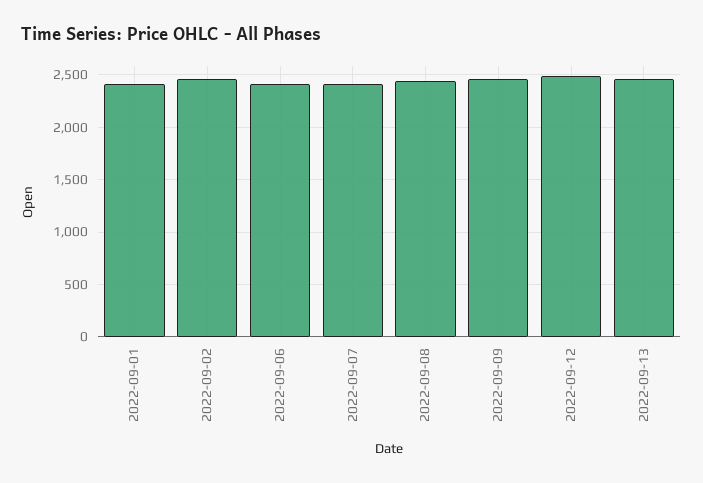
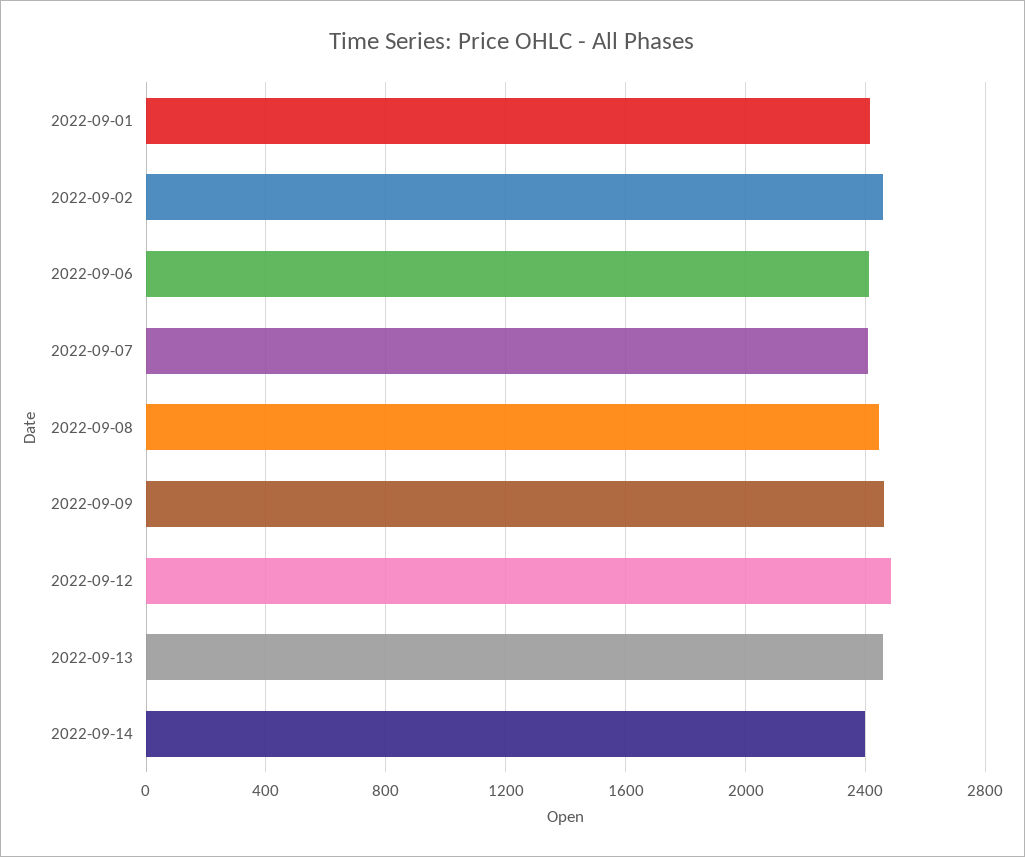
2022-09-14: none -> 2400

